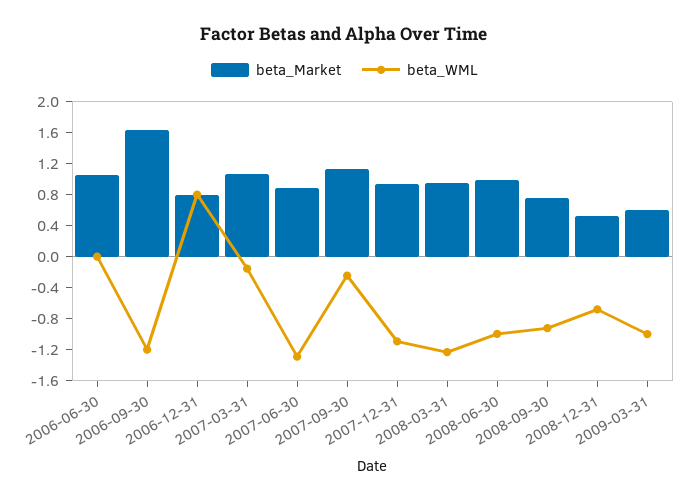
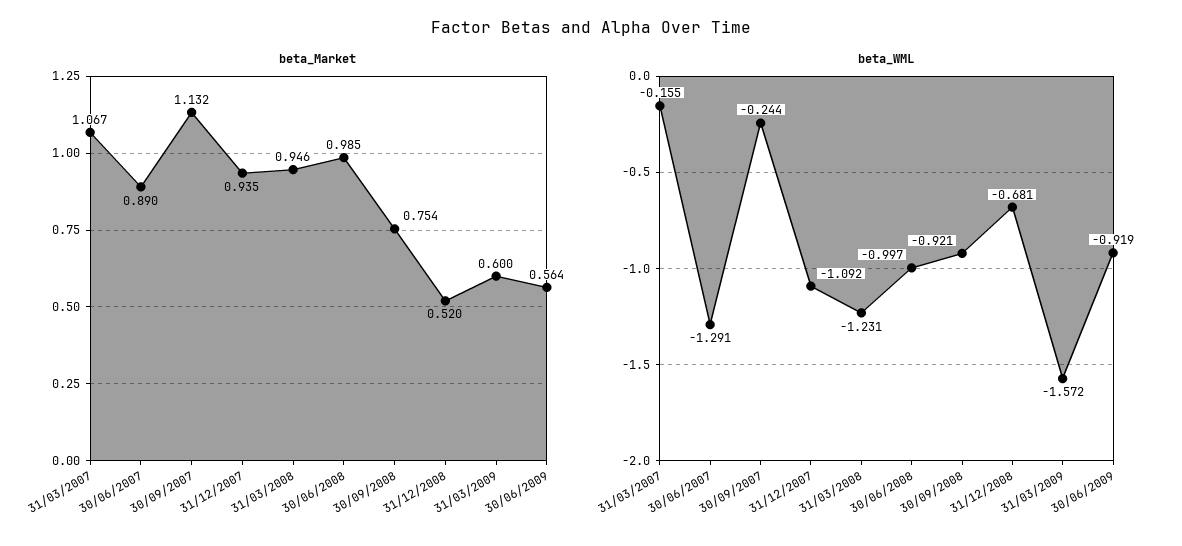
beta_Market, 2006-06-30: 1 -> none
beta_WML, 2006-06-30: 0 -> none
beta_Market, 2006-09-30: 1.6 -> none
beta_WML, 2006-09-30: -1.2 -> none
beta_Market, 2006-12-31: 0.8 -> none
beta_WML, 2006-12-31: 0.8 -> none
beta_WML, 2009-03-31: -1 -> -1.572
beta_Market, 30/06/2009: none -> 0.564
beta_WML, 30/06/2009: none -> -0.919

